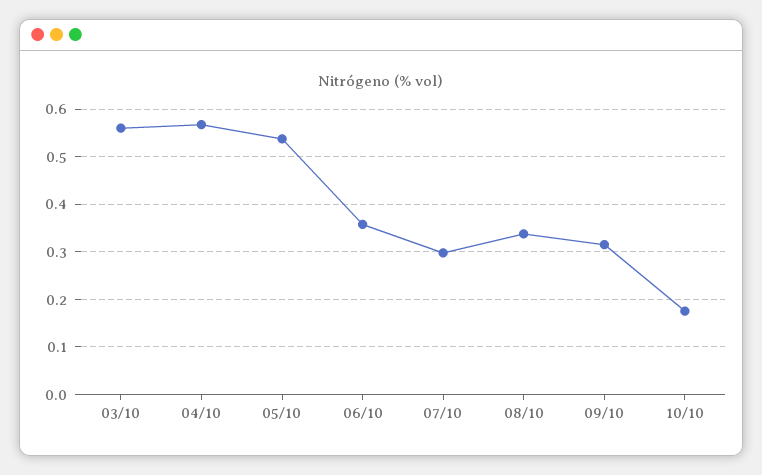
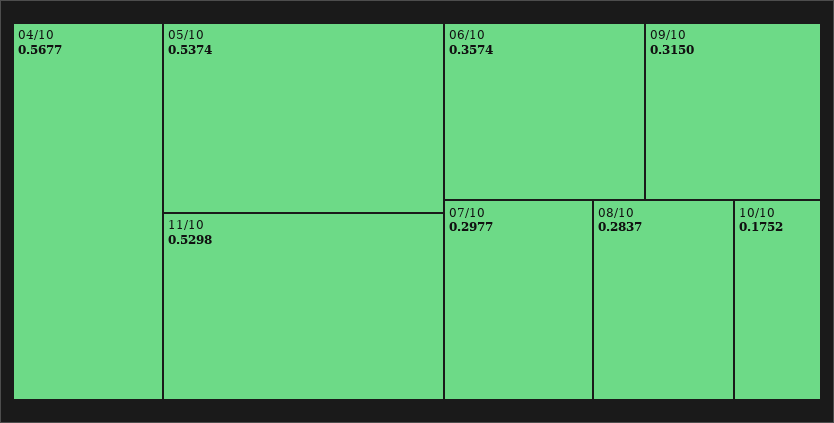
03/10: 0.56 -> none
08/10: 0.34 -> 0.2837
11/10: none -> 0.5298

